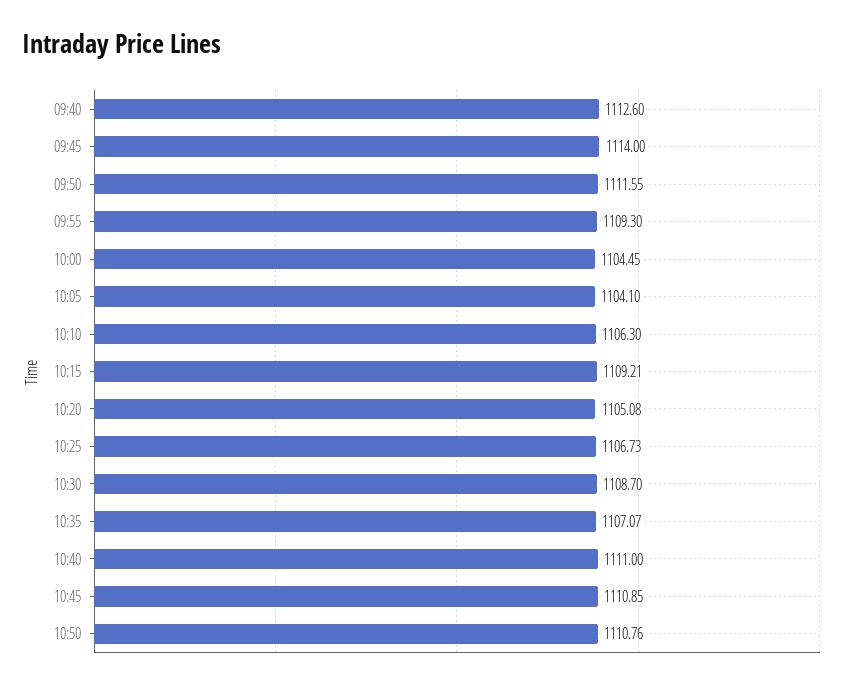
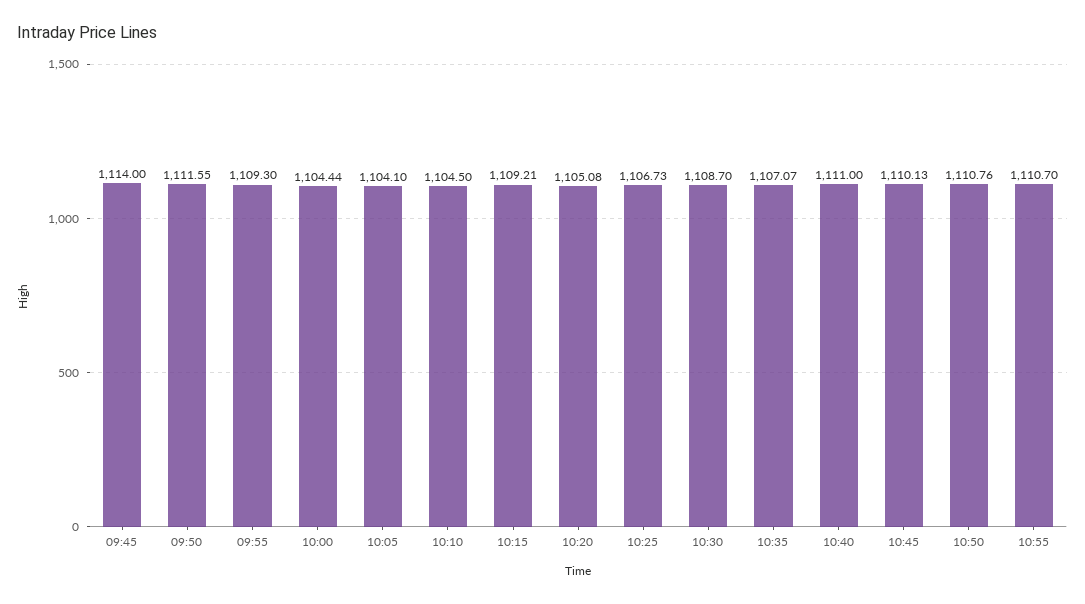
09:40: 1112.6 -> none
10:00: 1104.45 -> 1104.44
10:10: 1106.3 -> 1104.5
10:45: 1110.85 -> 1110.13
10:55: none -> 1110.7

